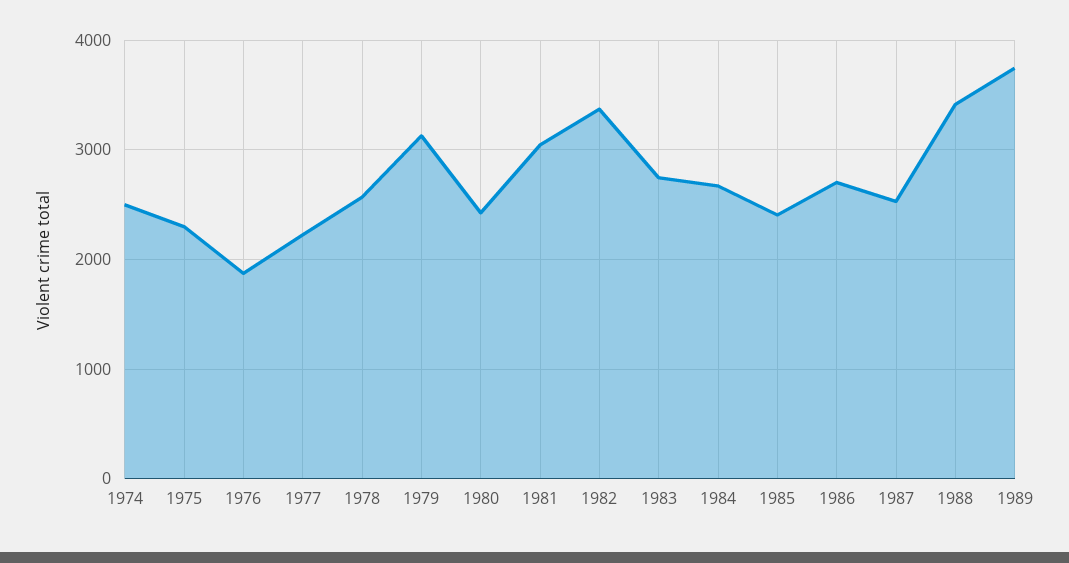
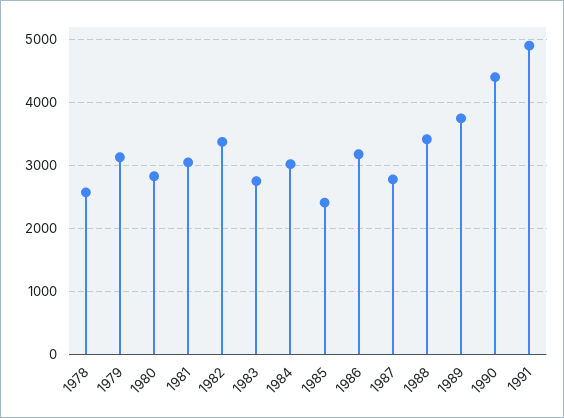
1974: 2500 -> none
1975: 2300 -> none
1976: 1900 -> none
1977: 2200 -> none
1980: 2400 -> 2800
1984: 2700 -> 3000
1986: 2700 -> 3200
1987: 2500 -> 2800
1990: none -> 4400
1991: none -> 4900

